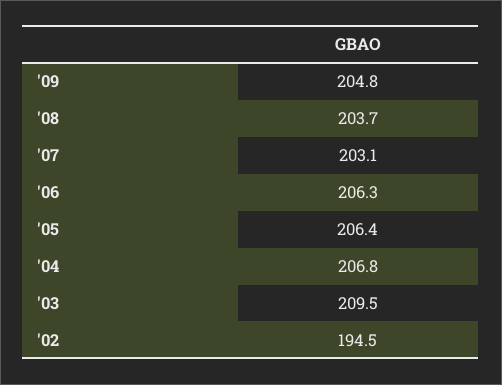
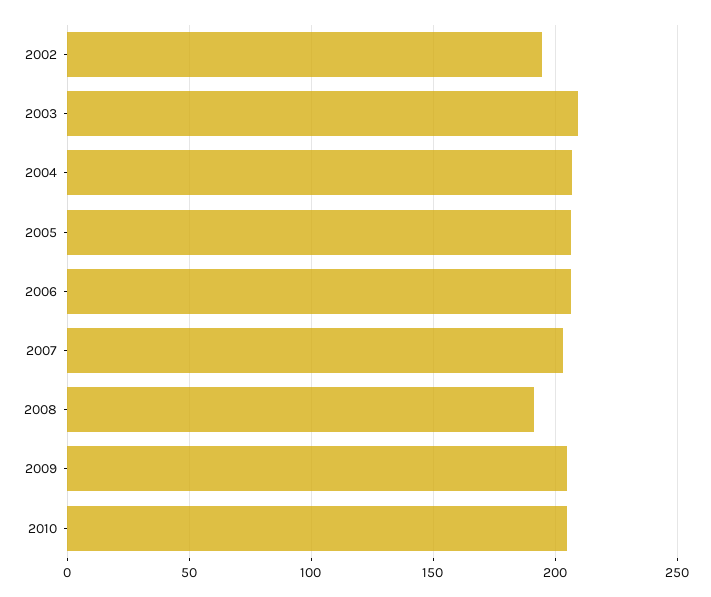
'08: 203.7 -> 190
2010: none -> 205

